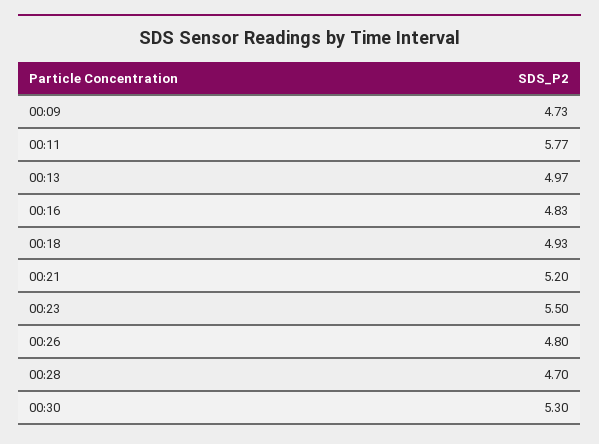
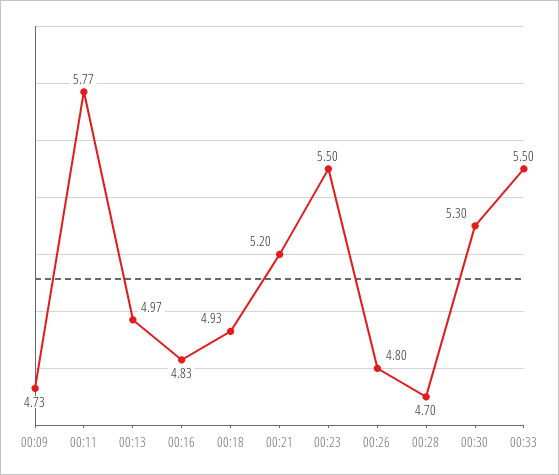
00:33: none -> 5.5

